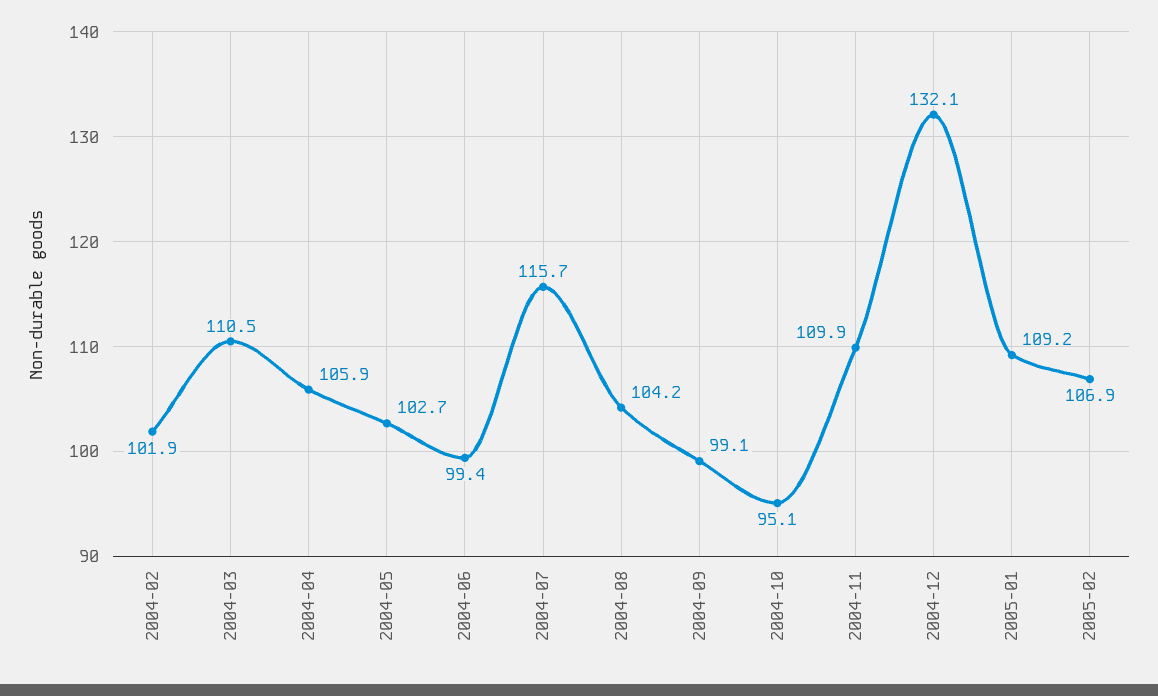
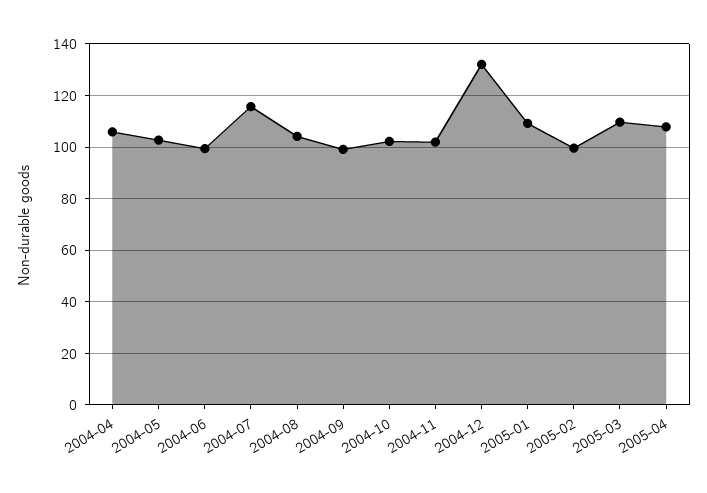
2004-02: 101.9 -> none
2004-03: 110.5 -> none
2004-10: 95.1 -> 102.5
2004-11: 109.9 -> 102.5
2005-02: 106.9 -> 100
2005-03: none -> 110
2005-04: none -> 107.5

